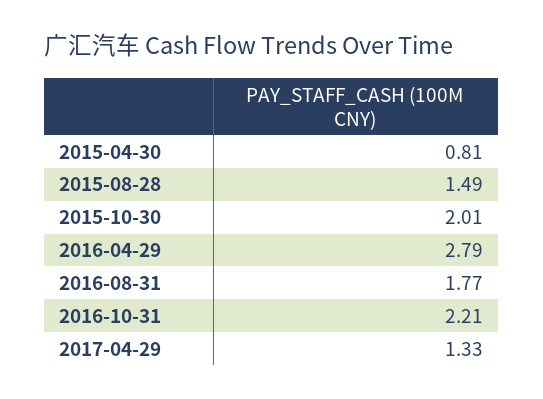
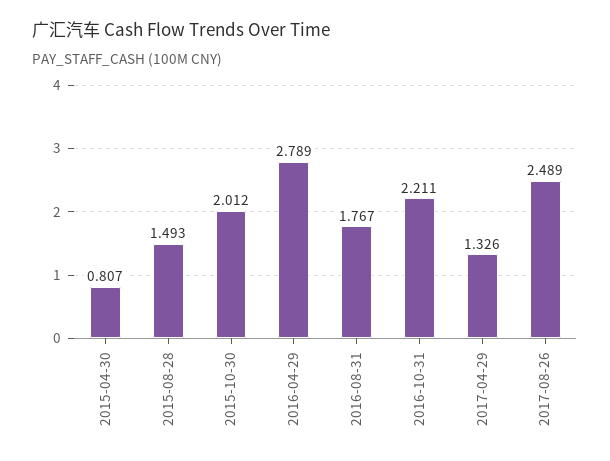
2017-08-26: none -> 2.489

